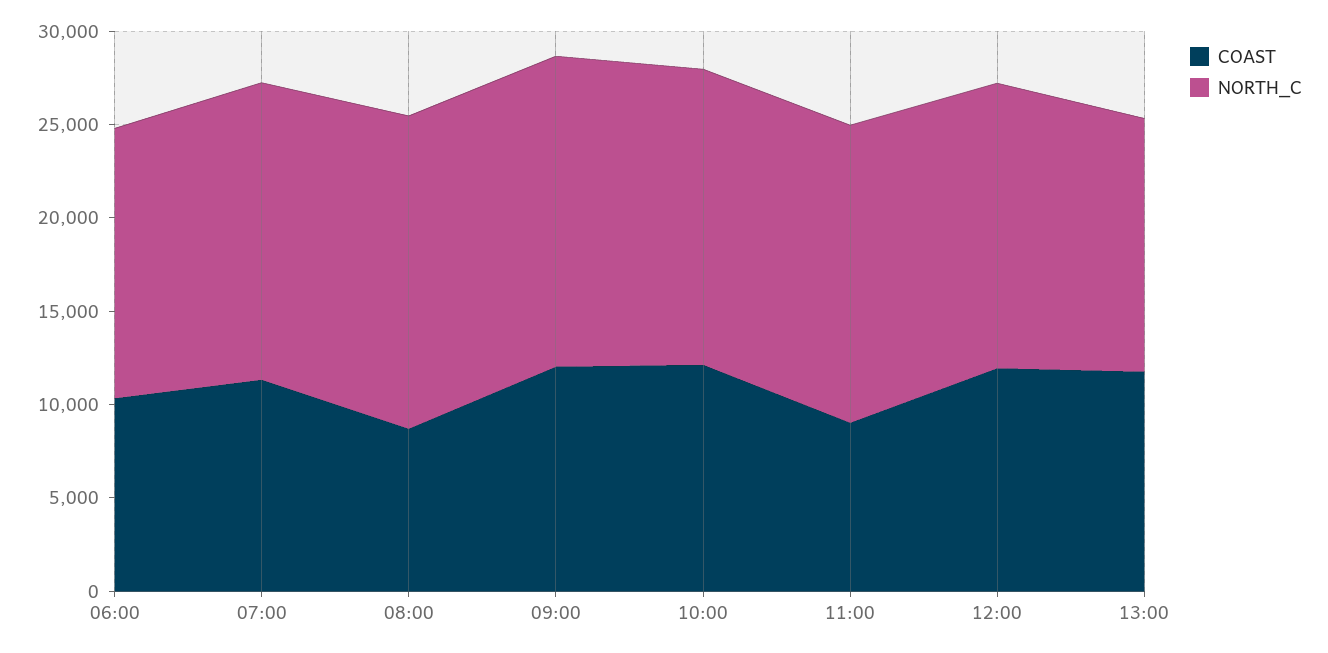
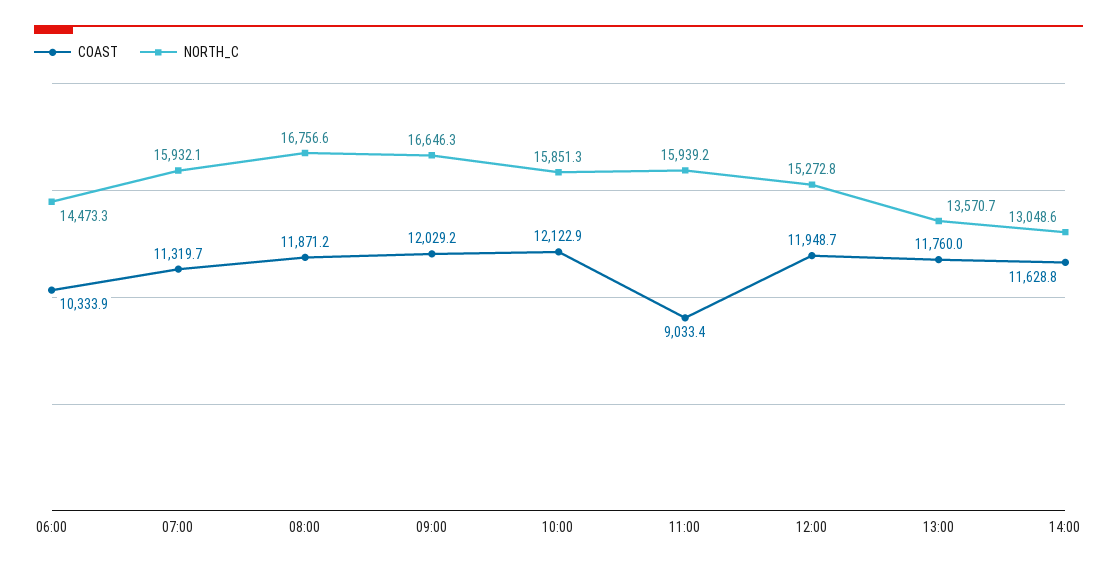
COAST, 08:00: 9000 -> 11871.2
COAST, 14:00: none -> 11628.8
NORTH_C, 14:00: none -> 13048.6

